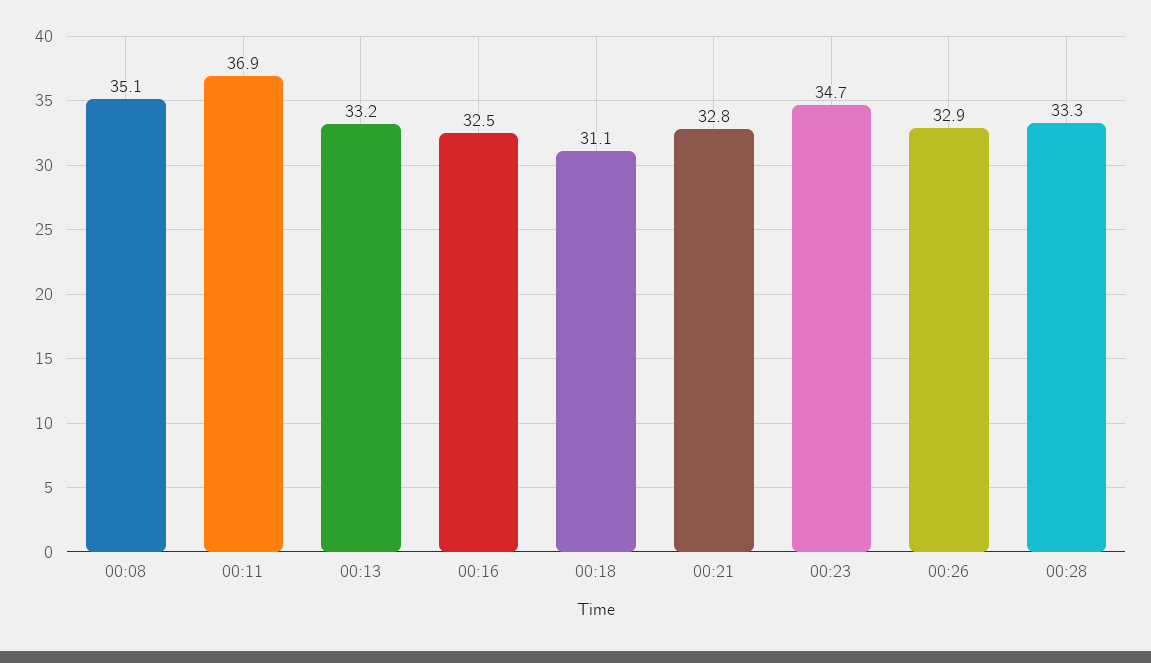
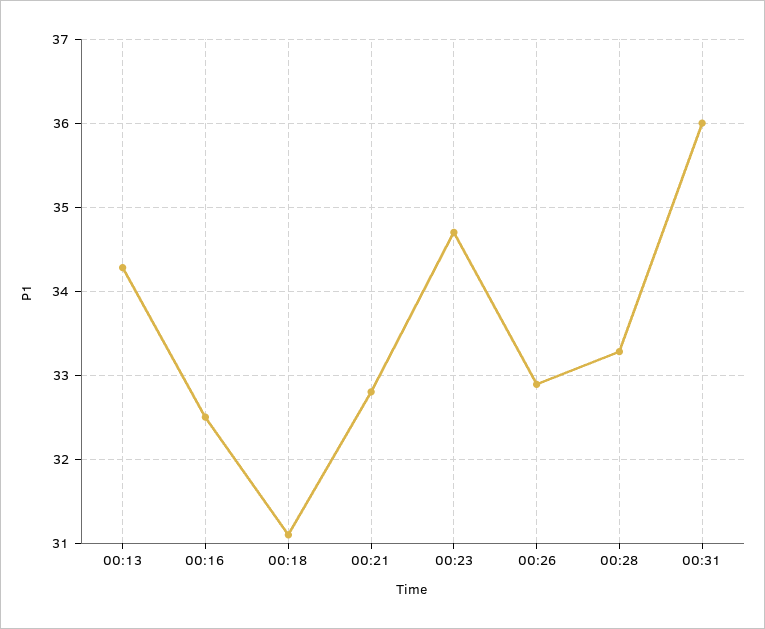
00:08: 35.1 -> none
00:11: 36.9 -> none
00:13: 33.2 -> 34.3
00:31: none -> 36

